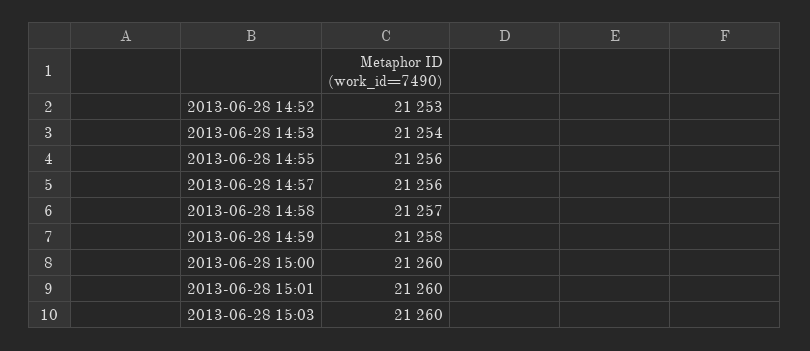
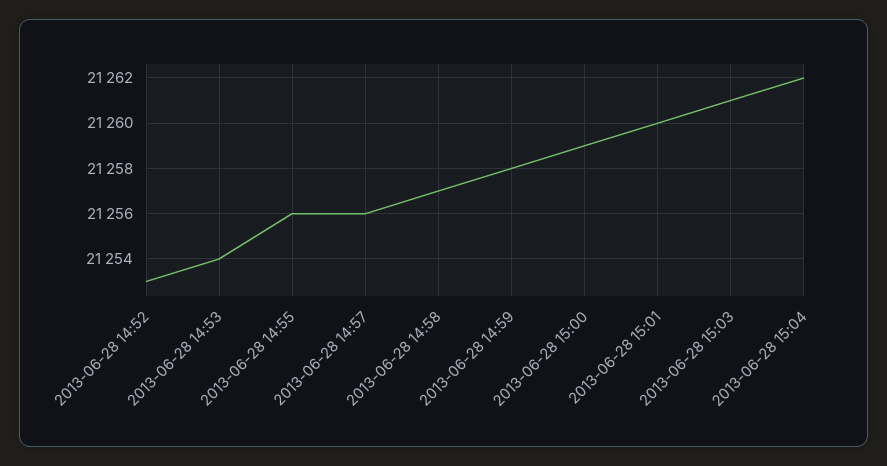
2013-06-28 15:00: 21260 -> 21259
2013-06-28 15:03: 21260 -> 21261
2013-06-28 15:04: none -> 21262

